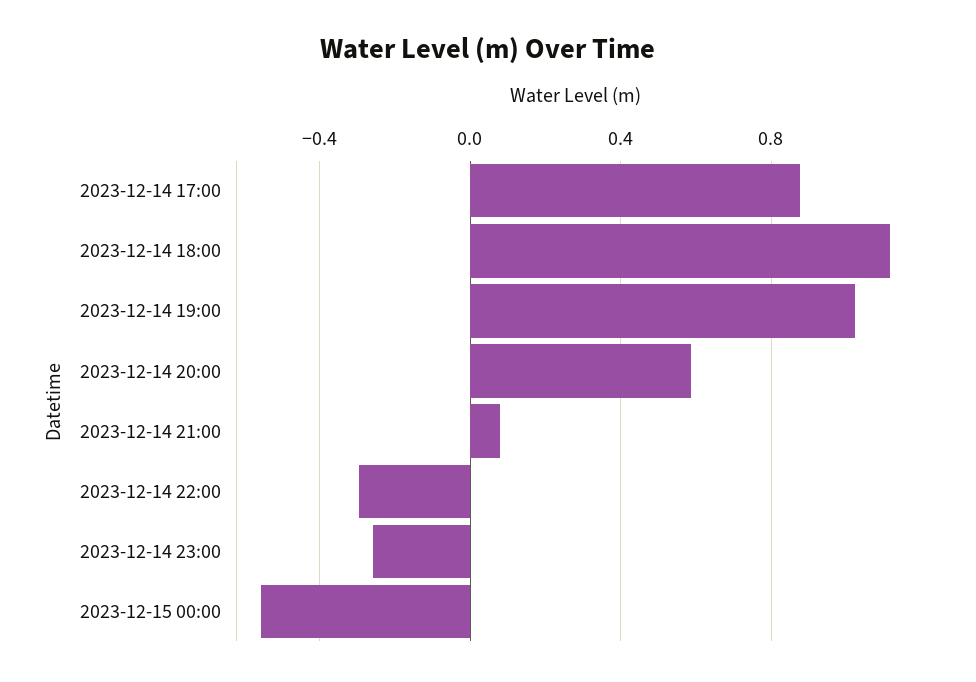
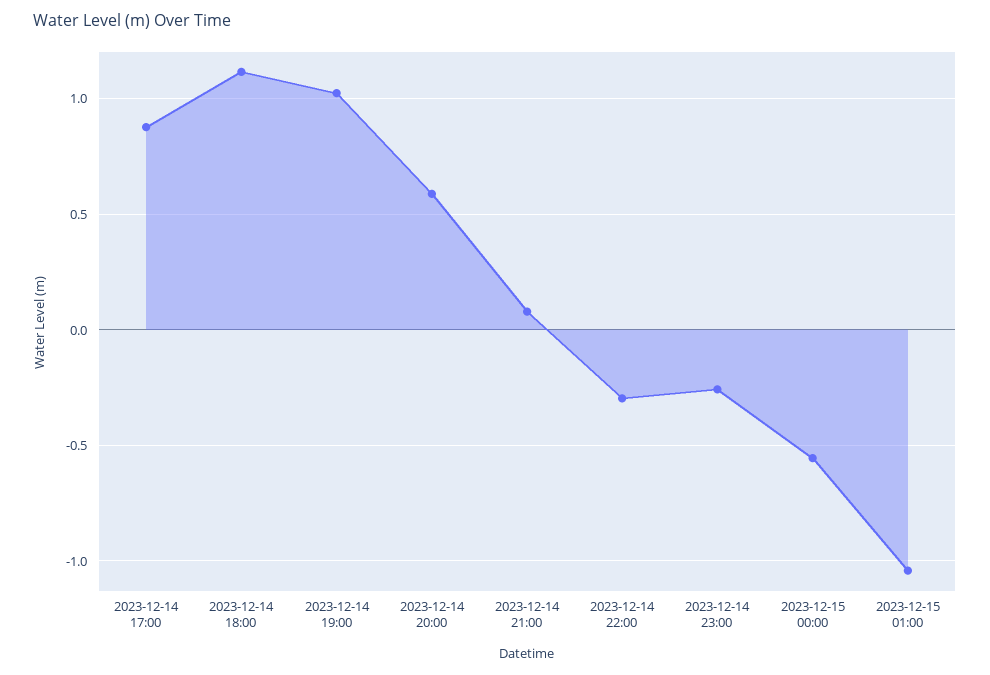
2023-12-15 01:00: none -> -1.05

